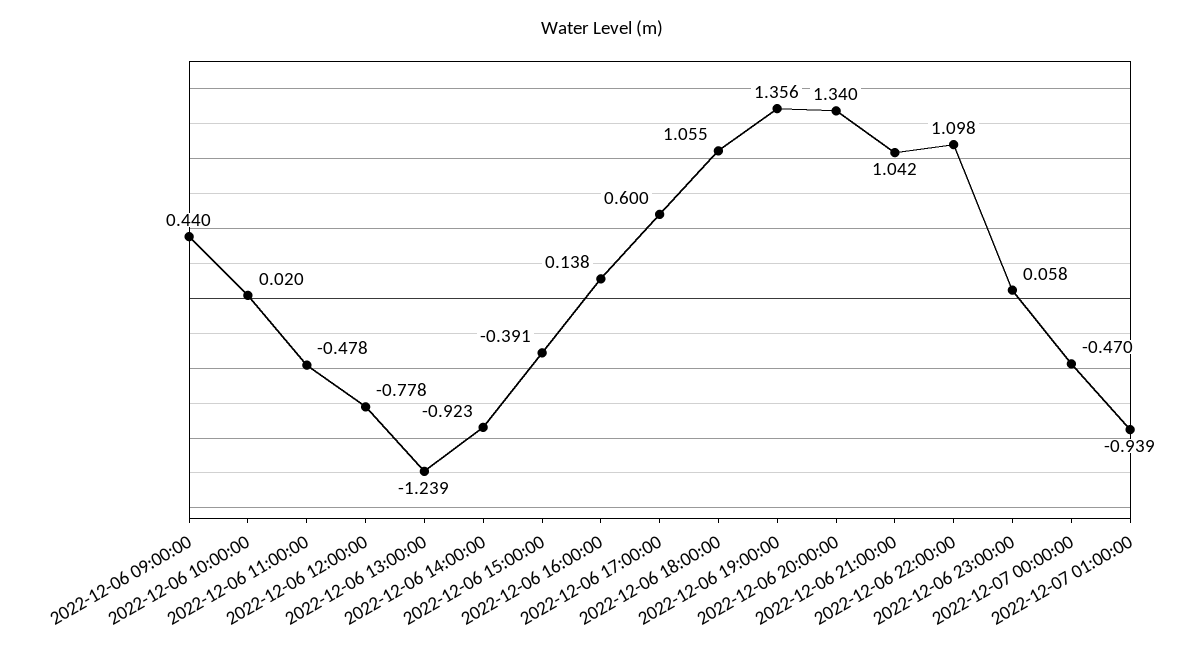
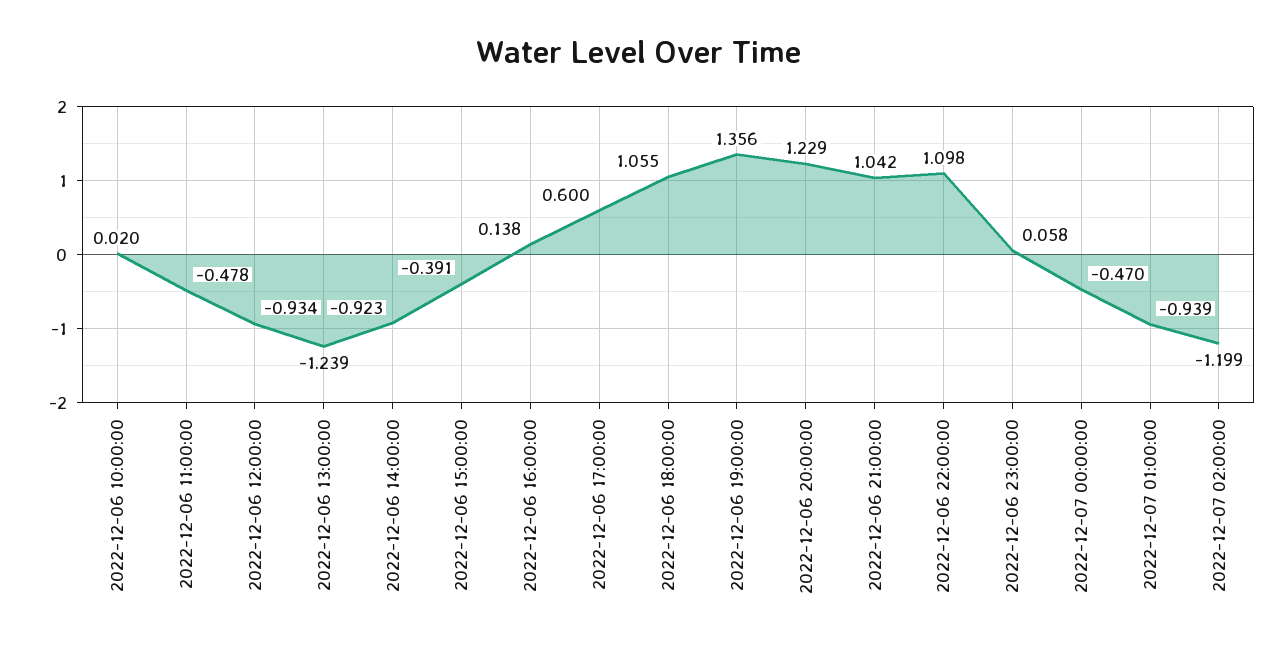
2022-12-06 09:00:00: 0.44 -> none
2022-12-06 12:00:00: -0.778 -> -0.934
2022-12-06 20:00:00: 1.34 -> 1.229
2022-12-07 02:00:00: none -> -1.199

